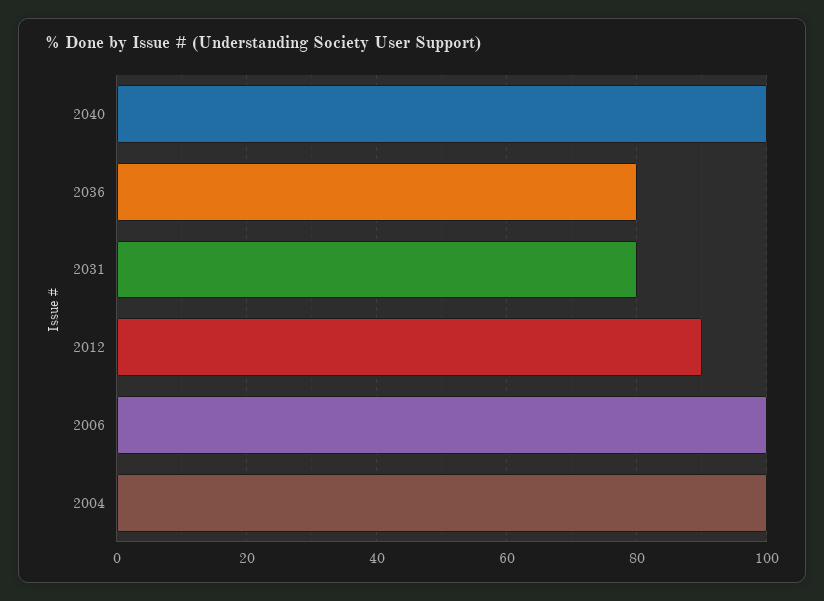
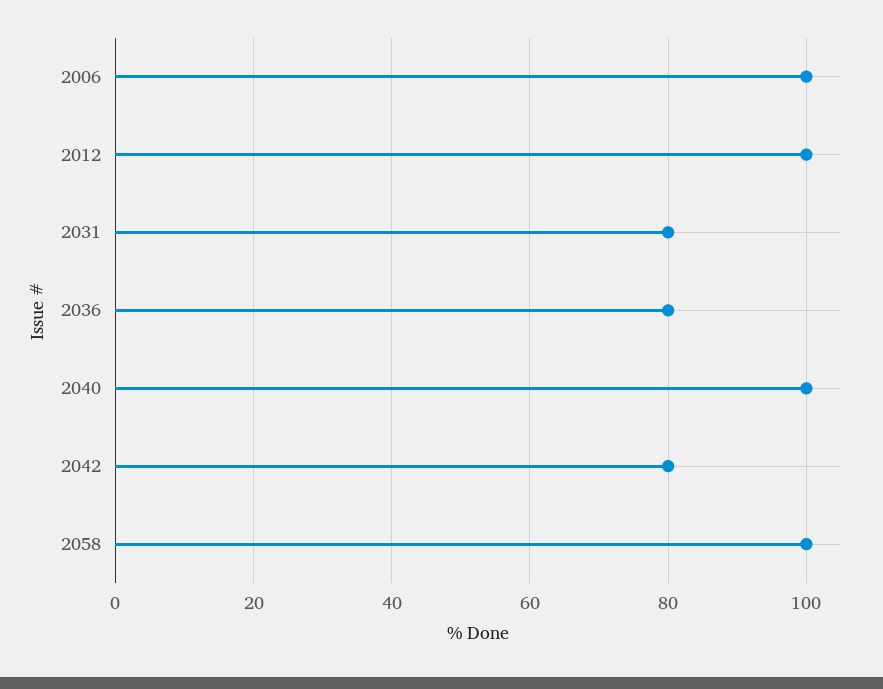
2012: 90 -> 100
2004: 100 -> none
2042: none -> 80
2058: none -> 100

